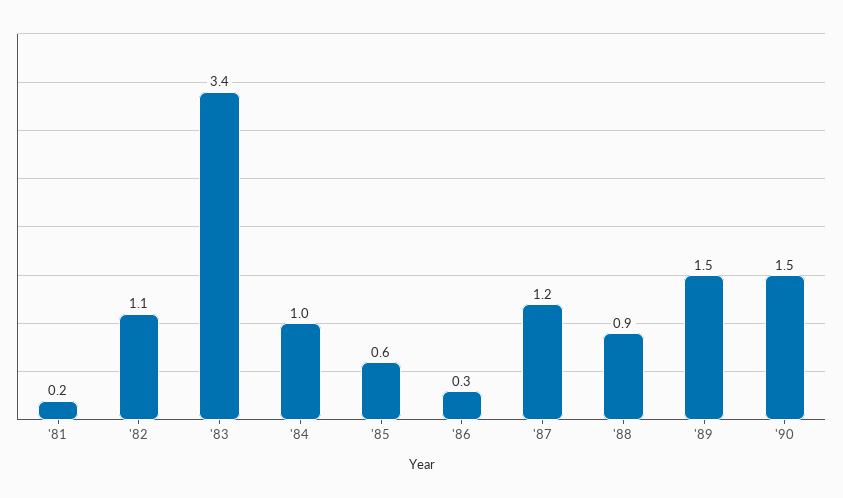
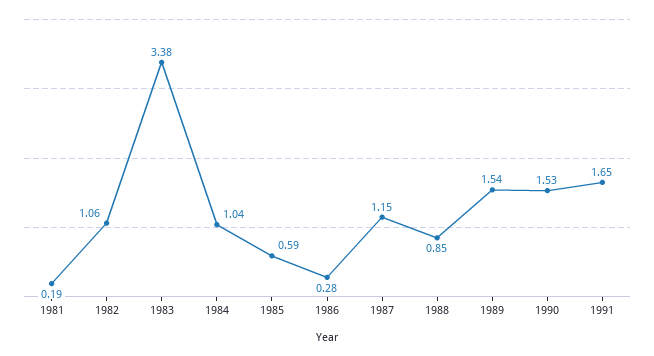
1991: none -> 1.65

